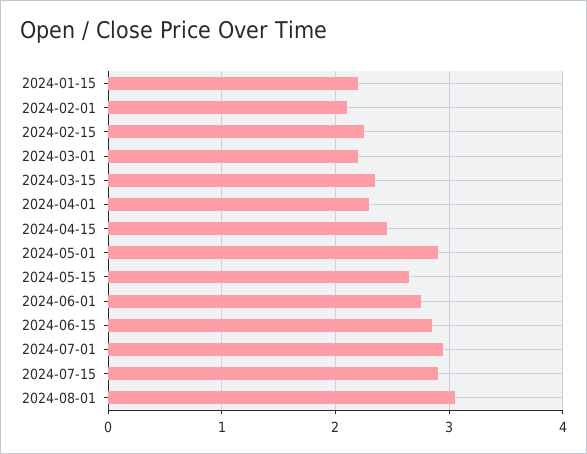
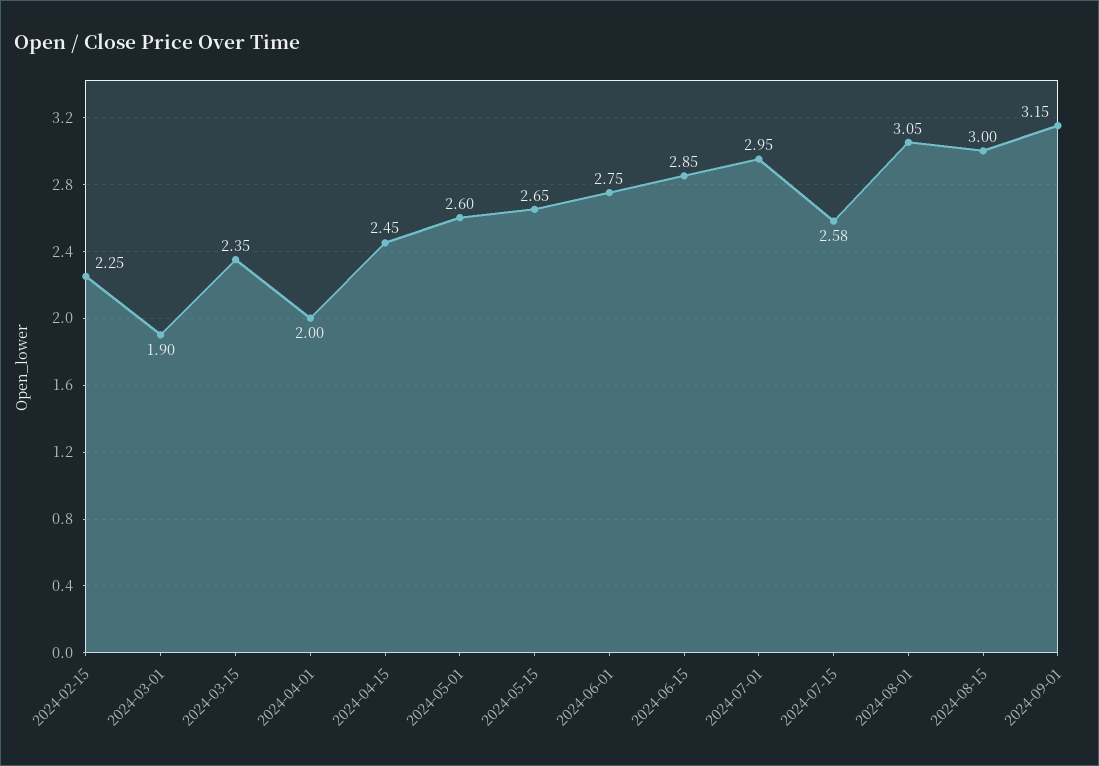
2024-01-15: 2.2 -> none
2024-02-01: 2.1 -> none
2024-03-01: 2.2 -> 1.9
2024-04-01: 2.3 -> 2
2024-05-01: 2.9 -> 2.6
2024-07-15: 2.9 -> 2.58
2024-08-15: none -> 3
2024-09-01: none -> 3.15

